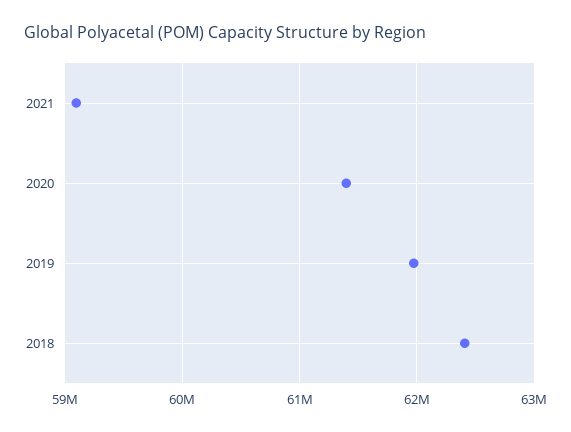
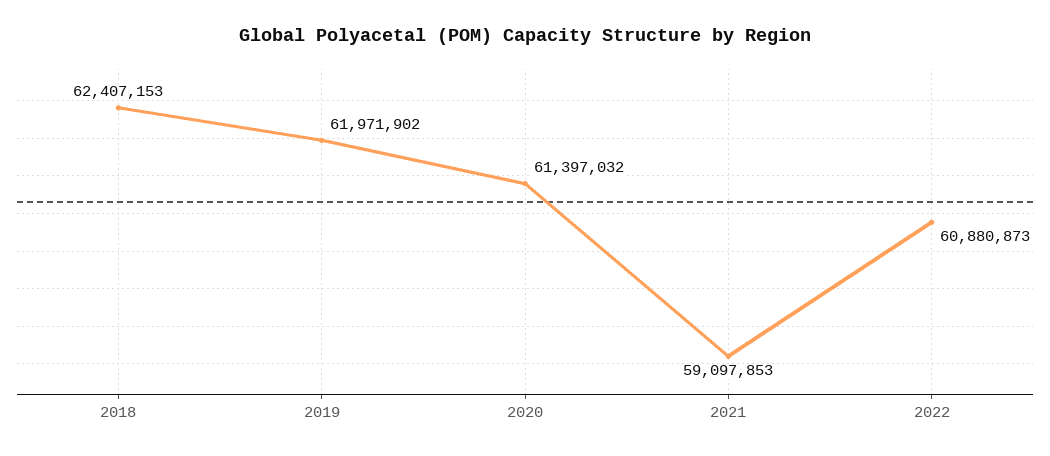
2022: none -> 60880873

